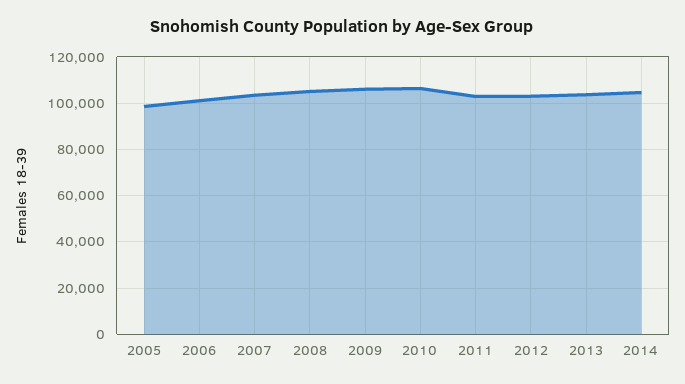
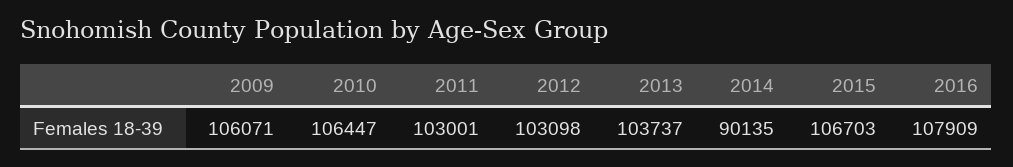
2005: 100000 -> none
2006: 100000 -> none
2007: 105000 -> none
2008: 105000 -> none
2014: 105000 -> 90135
2015: none -> 106703
2016: none -> 107909

